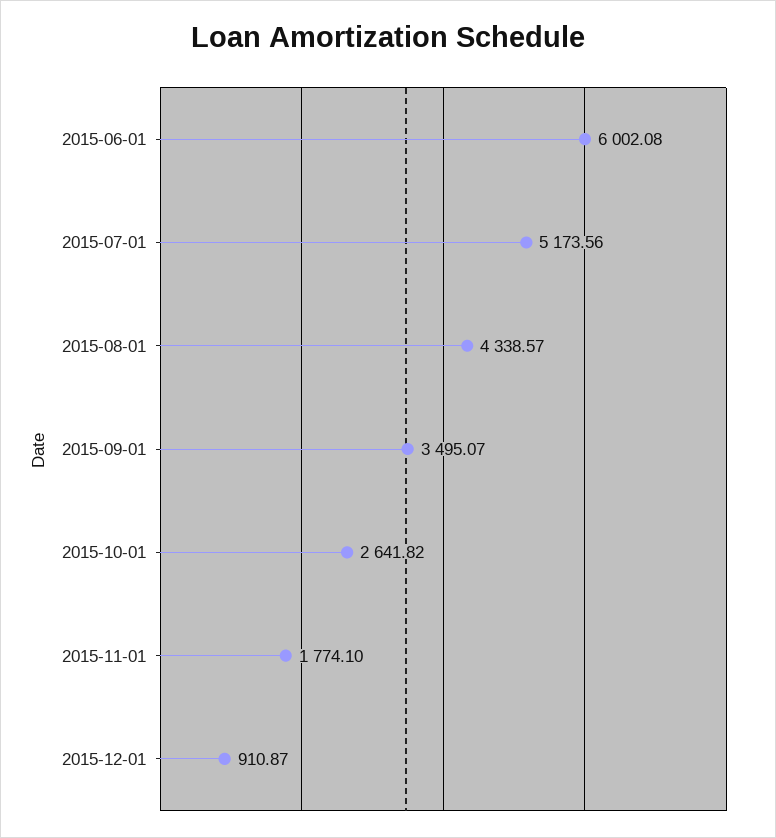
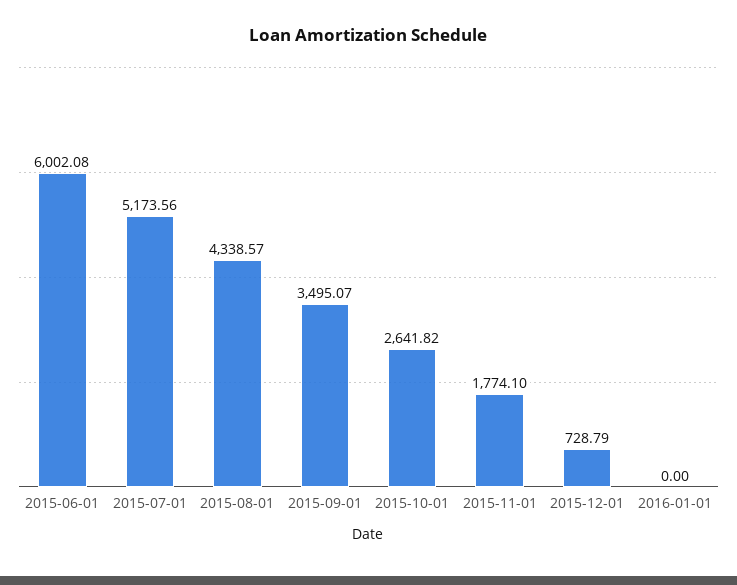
2015-12-01: 910.87 -> 728.79
2016-01-01: none -> 0

